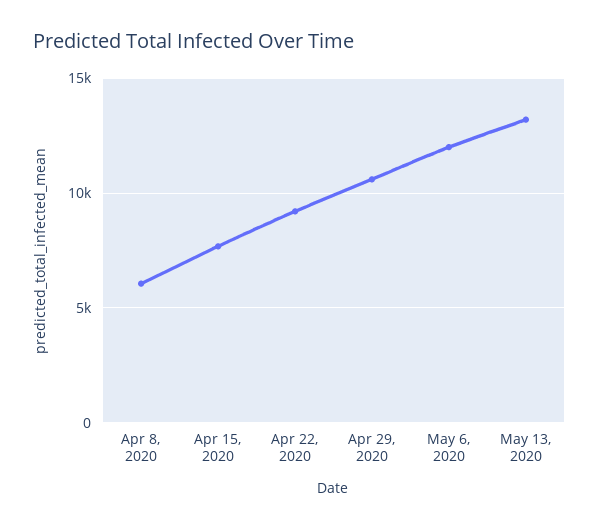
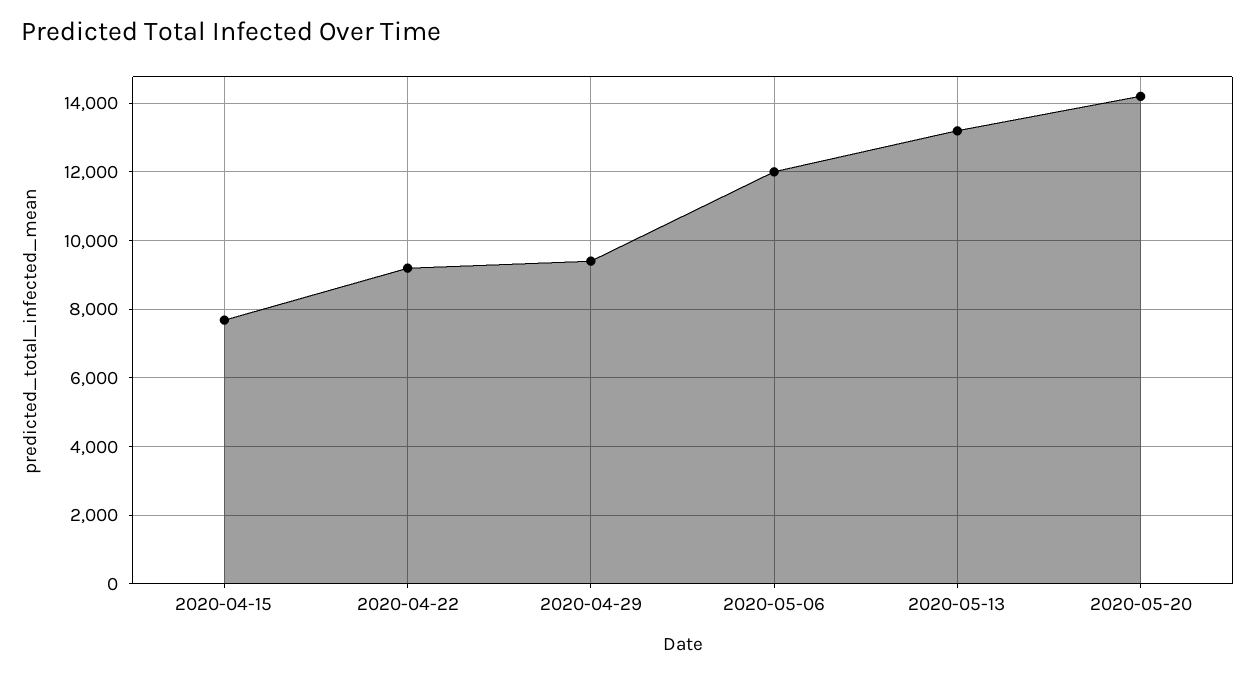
Apr 8, 2020: 6000 -> none
Apr 29, 2020: 10500 -> 9400
2020-05-20: none -> 14200

